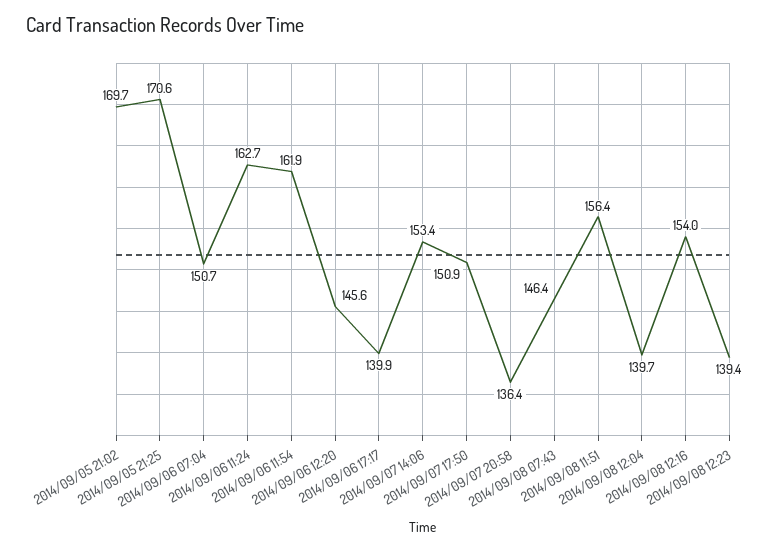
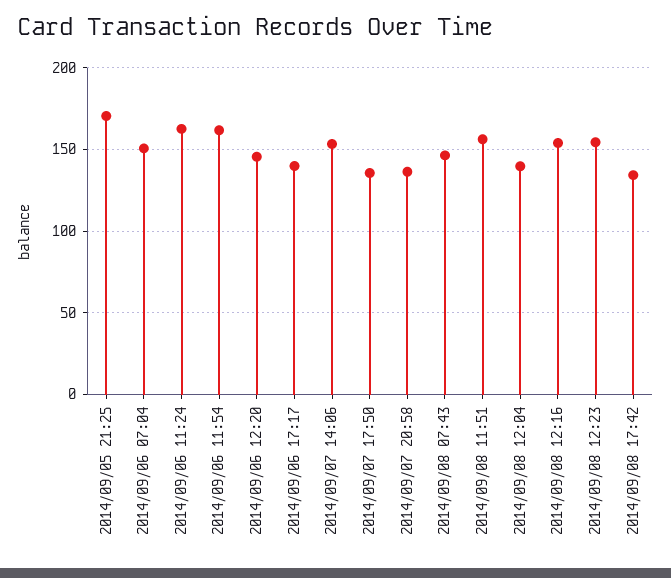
2014/09/05 21:02: 169.7 -> none
2014/09/07 17:50: 150.9 -> 135
2014/09/08 12:23: 139.4 -> 155
2014/09/08 17:42: none -> 135

